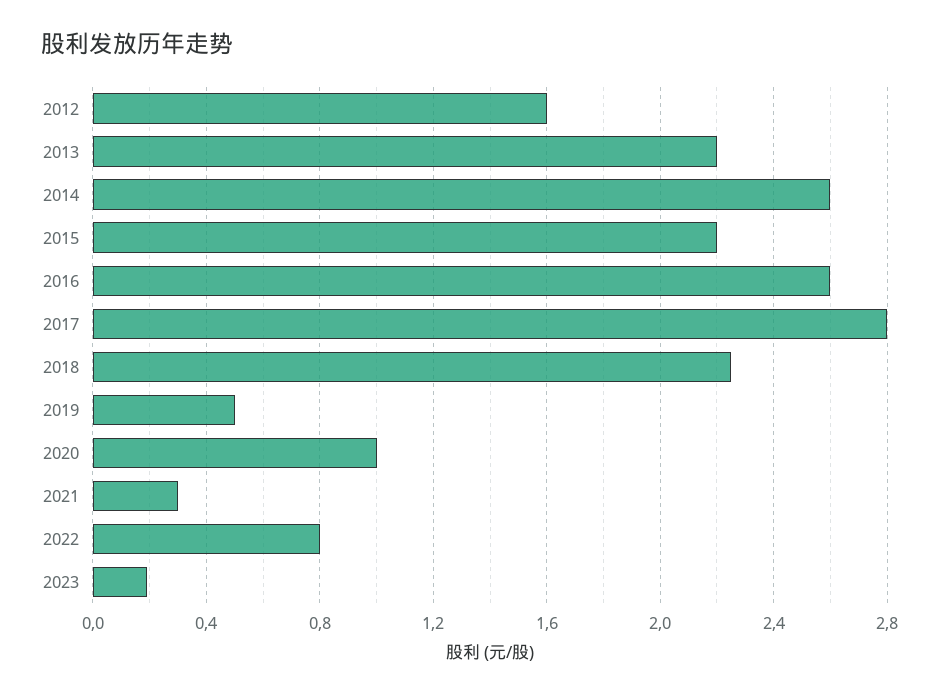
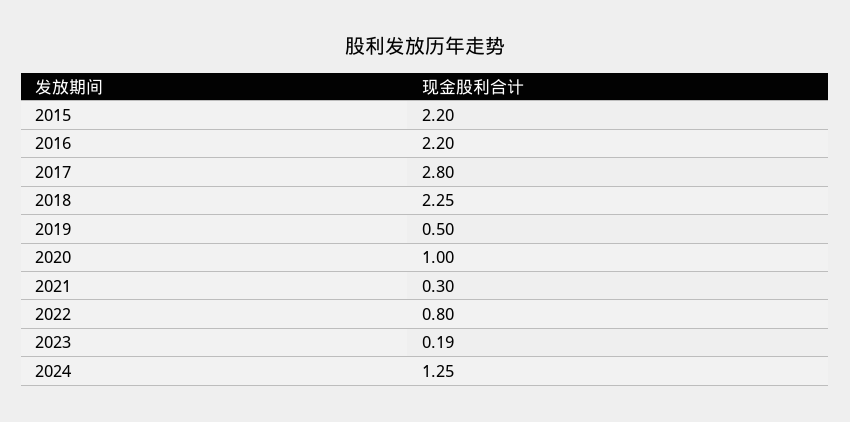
2012: 1.6 -> none
2013: 2.2 -> none
2014: 2.6 -> none
2016: 2.6 -> 2.2
2024: none -> 1.25

